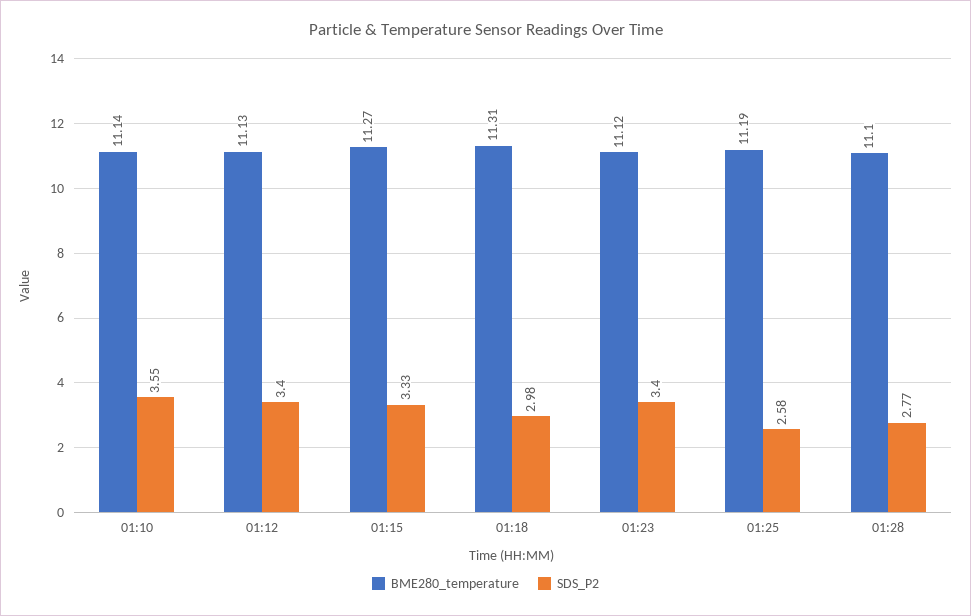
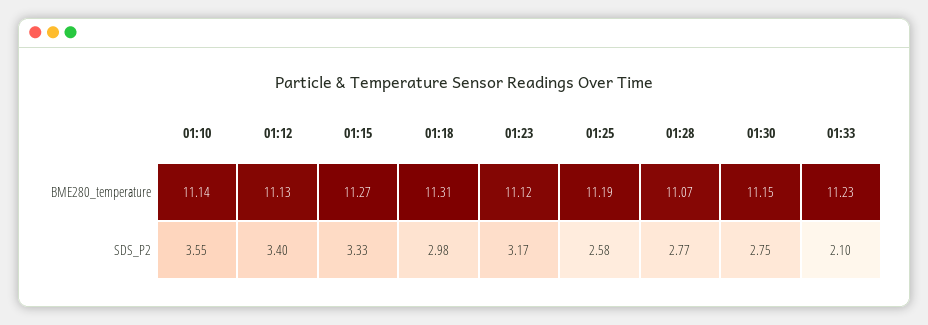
SDS_P2, 01:23: 3.4 -> 3.17
BME280_temperature, 01:28: 11.1 -> 11.07
BME280_temperature, 01:30: none -> 11.15
BME280_temperature, 01:33: none -> 11.23
SDS_P2, 01:30: none -> 2.75
SDS_P2, 01:33: none -> 2.1

